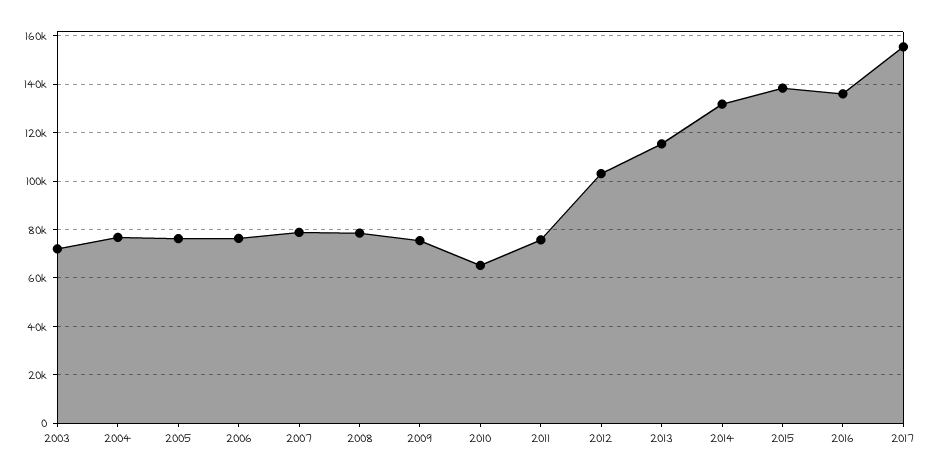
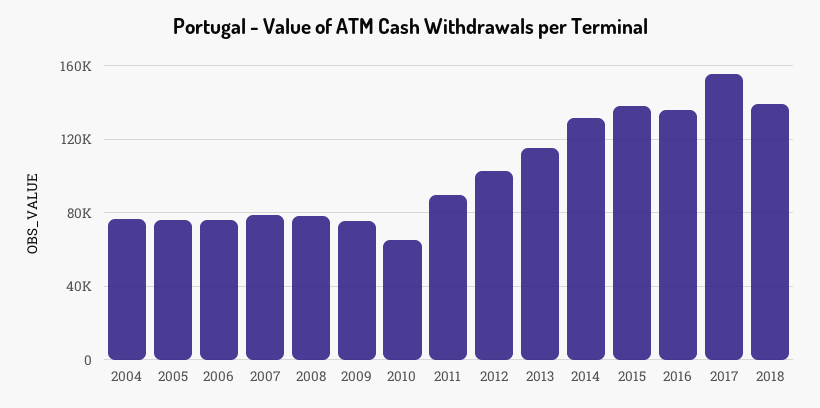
2003: 72500 -> none
2011: 75000 -> 90000
2018: none -> 140000

